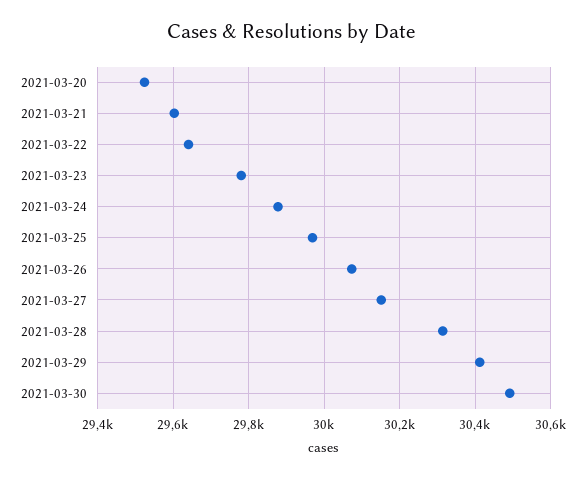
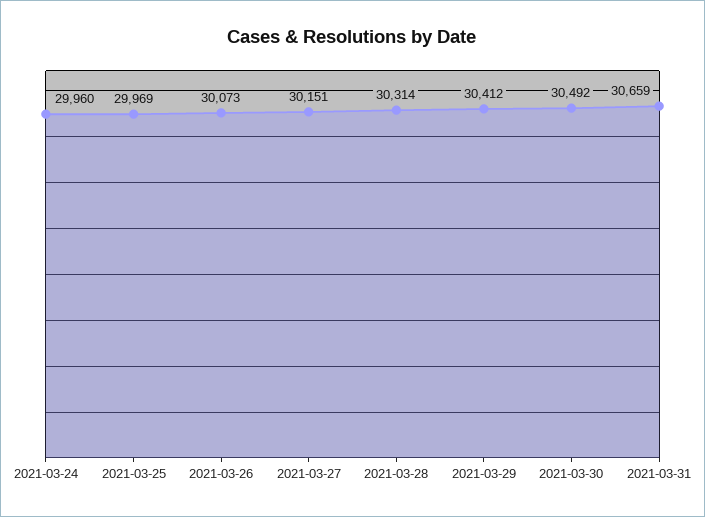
2021-03-20: 29520 -> none
2021-03-21: 29600 -> none
2021-03-22: 29640 -> none
2021-03-23: 29780 -> none
2021-03-24: 29880 -> 29960
2021-03-31: none -> 30659

